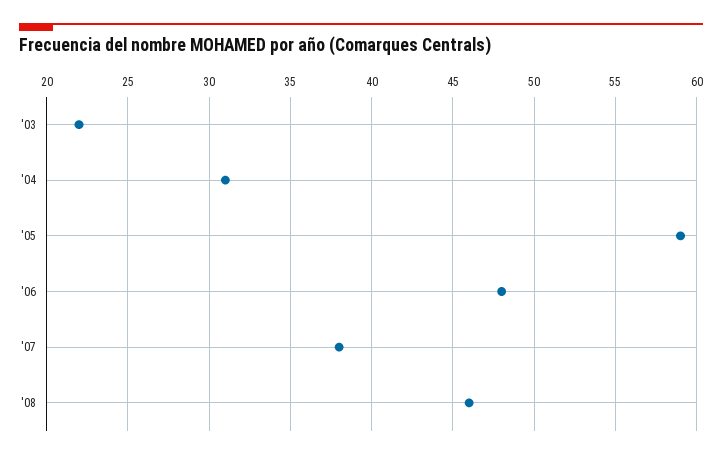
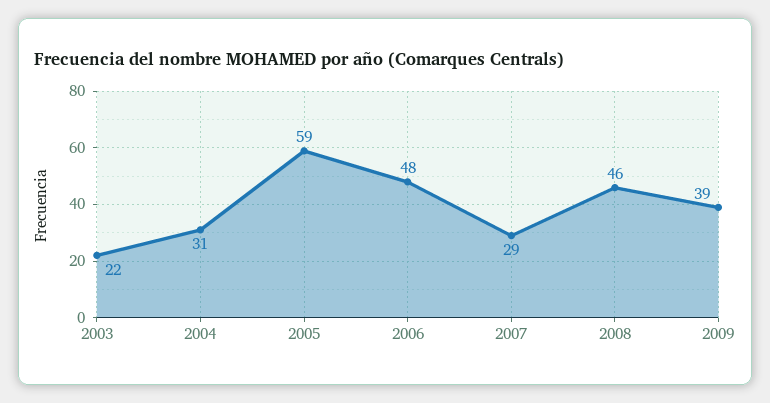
'07: 38 -> 29
2009: none -> 39

